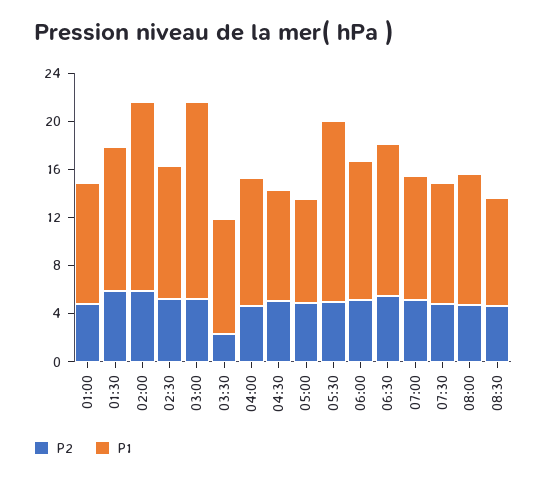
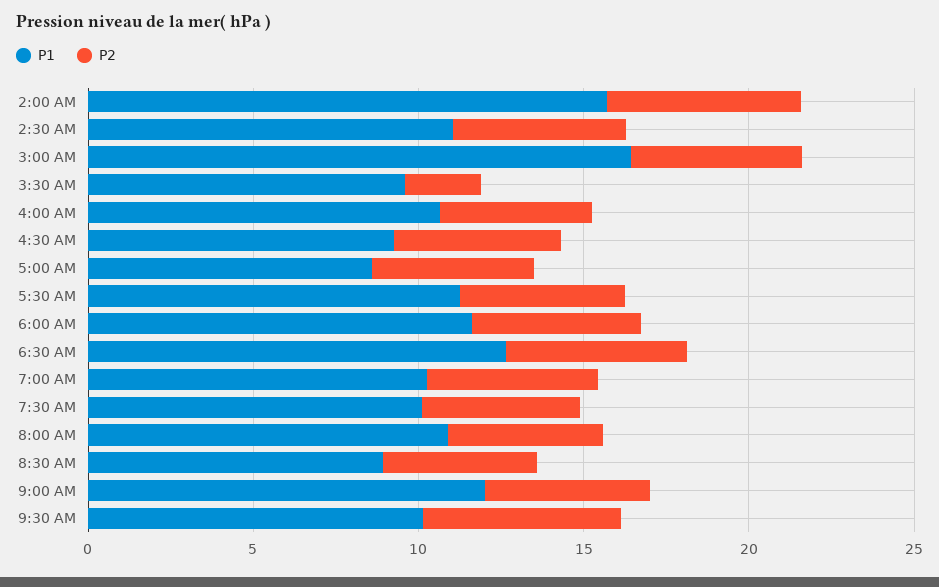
P2, 01:00: 5 -> none
P1, 01:00: 10 -> none
P2, 01:30: 6 -> none
P1, 01:30: 12 -> none
P1, 05:30: 15 -> 11
P1, 9:00 AM: none -> 12
P2, 9:00 AM: none -> 5
P1, 9:30 AM: none -> 10
P2, 9:30 AM: none -> 6

